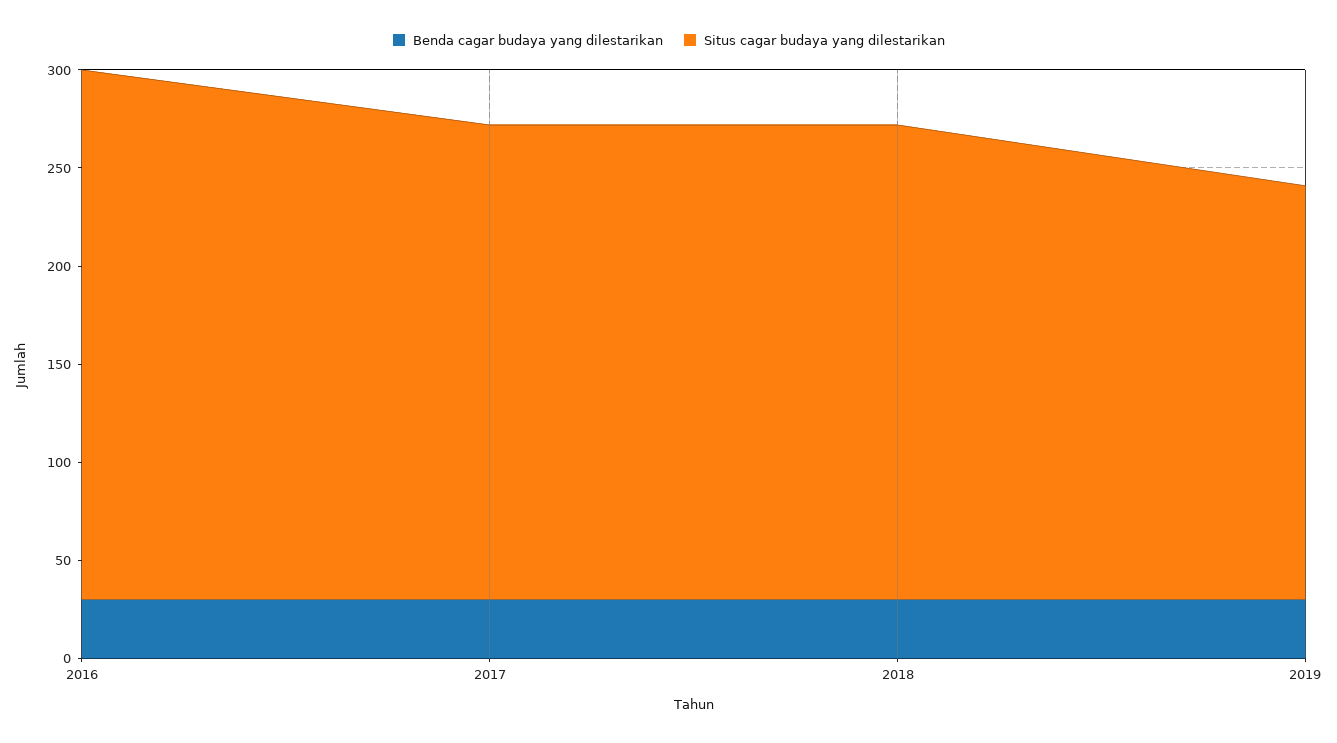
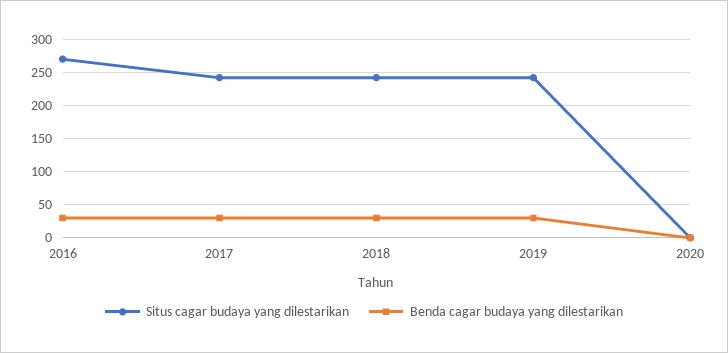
Situs cagar budaya yang dilestarikan, 2019: 210 -> 240
Situs cagar budaya yang dilestarikan, 2020: none -> 0
Benda cagar budaya yang dilestarikan, 2020: none -> 0

